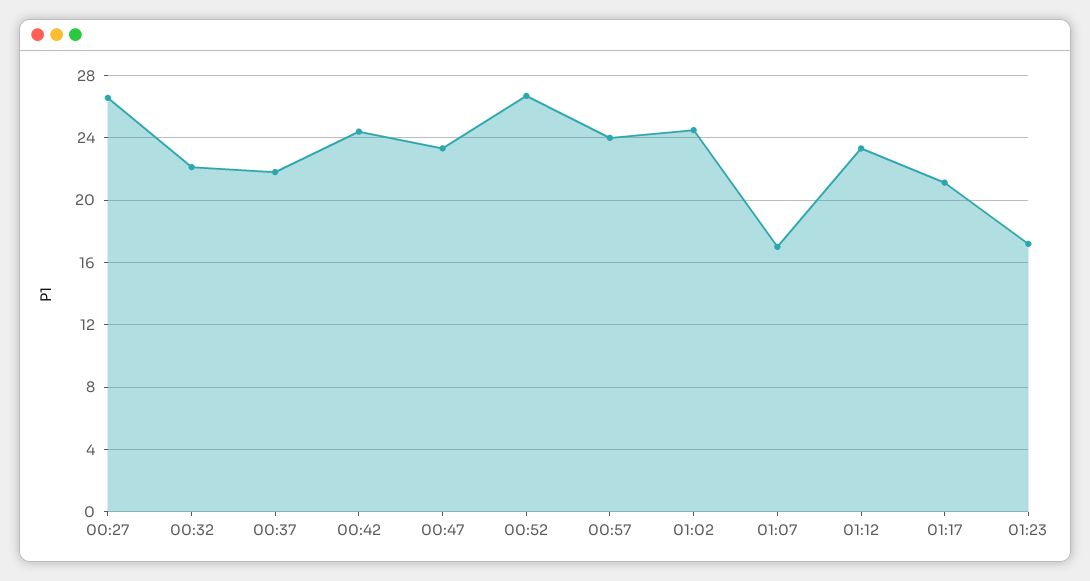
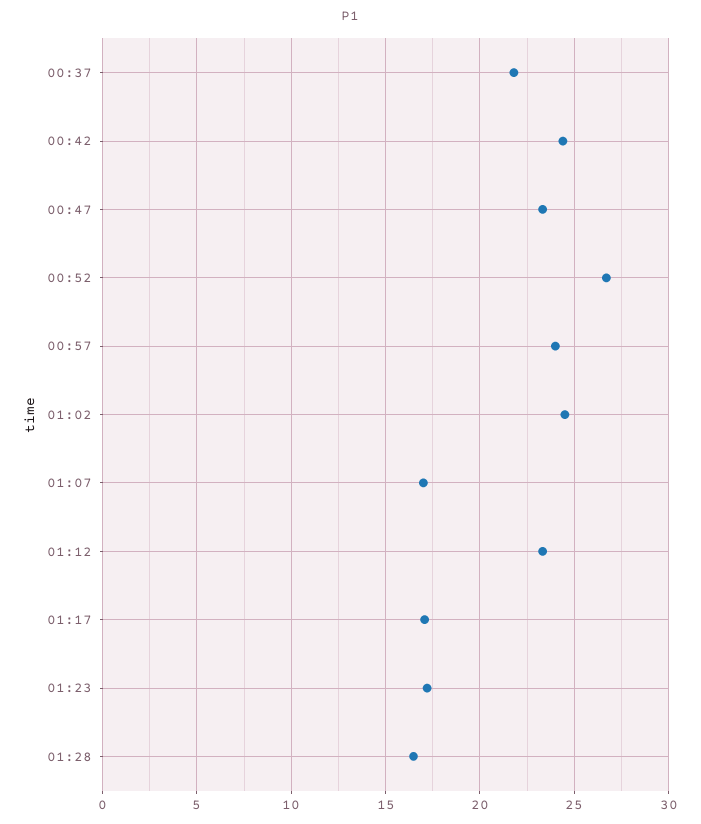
00:27: 26.5 -> none
00:32: 22 -> none
01:17: 21 -> 17
01:28: none -> 16.5

